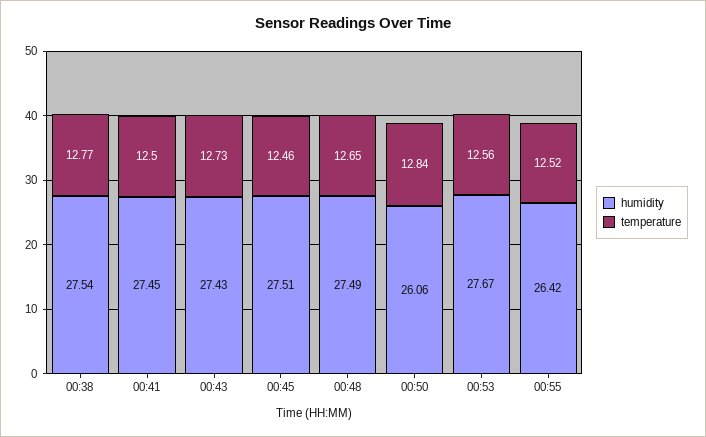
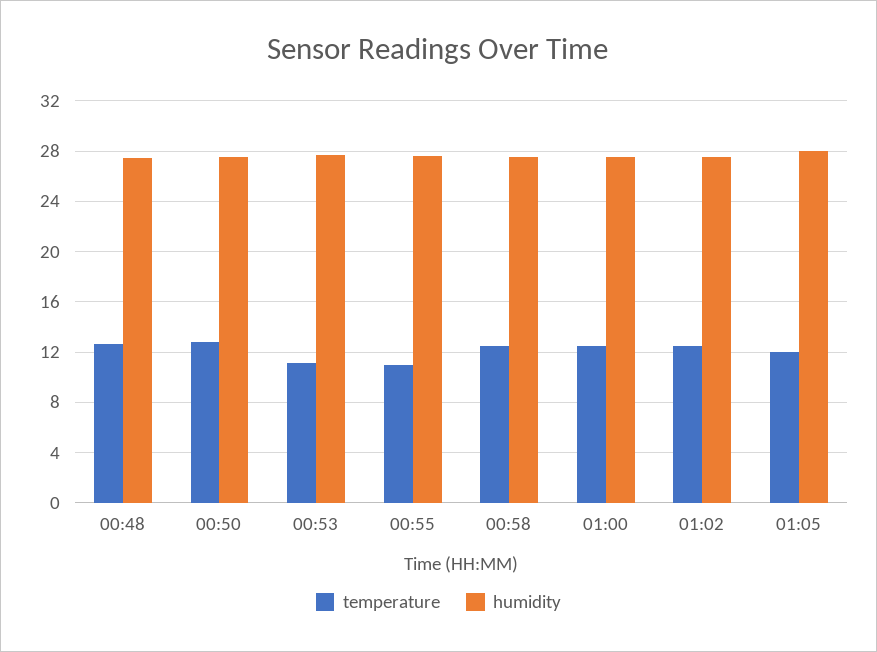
humidity, 00:38: 27.54 -> none
temperature, 00:38: 12.77 -> none
humidity, 00:41: 27.45 -> none
temperature, 00:41: 12.5 -> none
humidity, 00:43: 27.43 -> none
temperature, 00:43: 12.73 -> none
humidity, 00:45: 27.51 -> none
temperature, 00:45: 12.46 -> none
humidity, 00:50: 26.06 -> 27.5
temperature, 00:53: 12.56 -> 11
humidity, 00:55: 26.42 -> 27.5
temperature, 00:55: 12.52 -> 11
temperature, 00:58: none -> 12.5
humidity, 00:58: none -> 27.5
temperature, 01:00: none -> 12.5
humidity, 01:00: none -> 27.5
temperature, 01:02: none -> 12.5
humidity, 01:02: none -> 27.5
temperature, 01:05: none -> 12
humidity, 01:05: none -> 28

